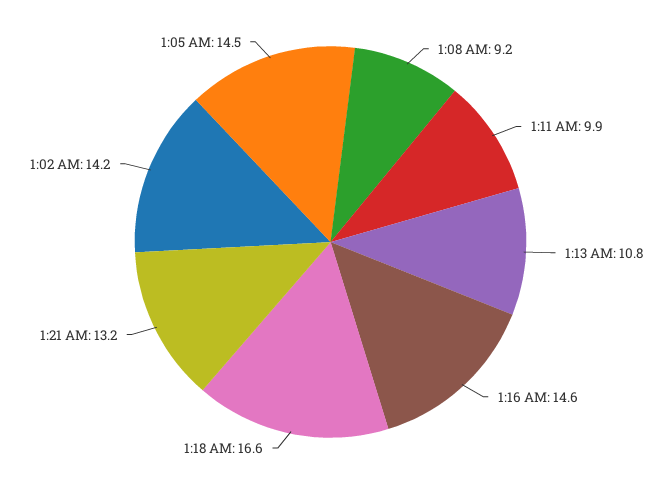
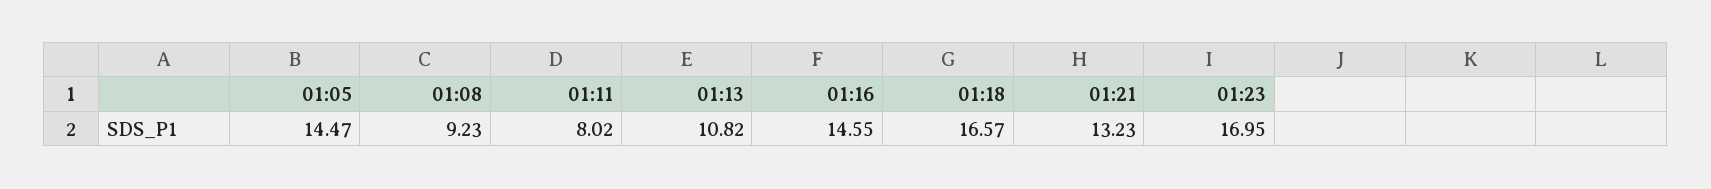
1:11 AM: 9.9 -> 8.02
1:02 AM: 14.2 -> none
01:23: none -> 16.95

